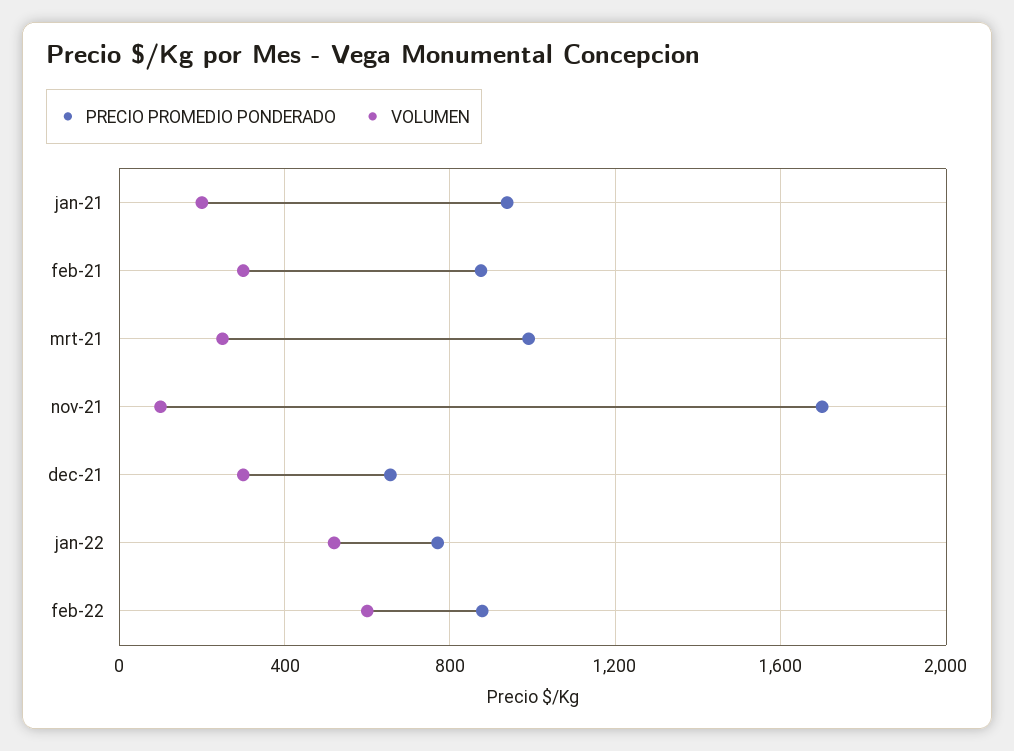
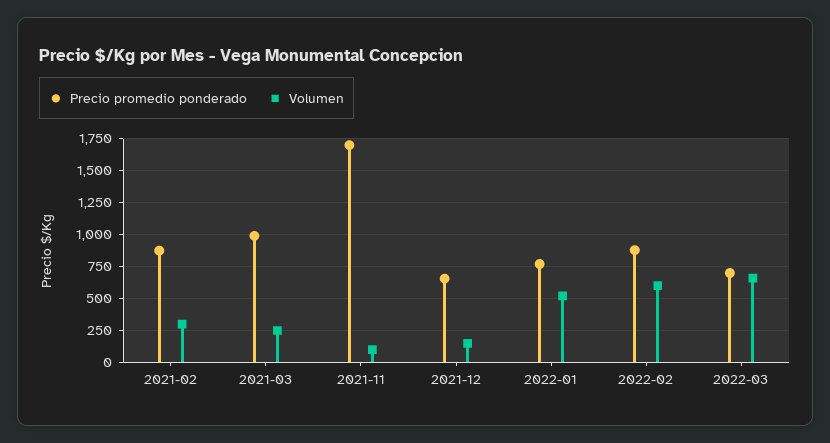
PRECIO PROMEDIO PONDERADO, jan-21: 950 -> none
VOLUMEN, jan-21: 200 -> none
VOLUMEN, dec-21: 300 -> 150
PRECIO PROMEDIO PONDERADO, 2022-03: none -> 700
VOLUMEN, 2022-03: none -> 650

